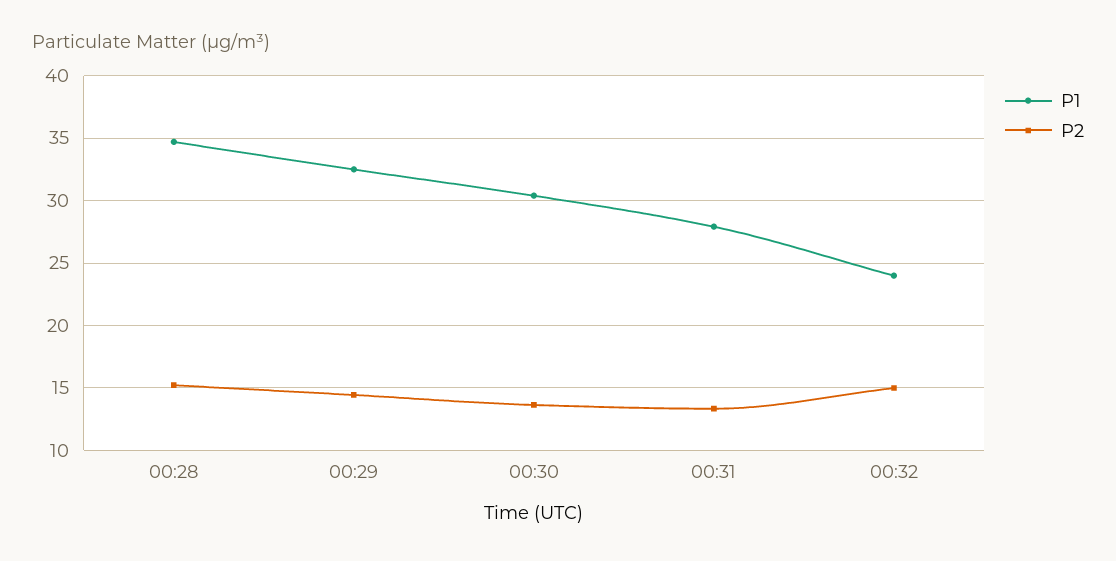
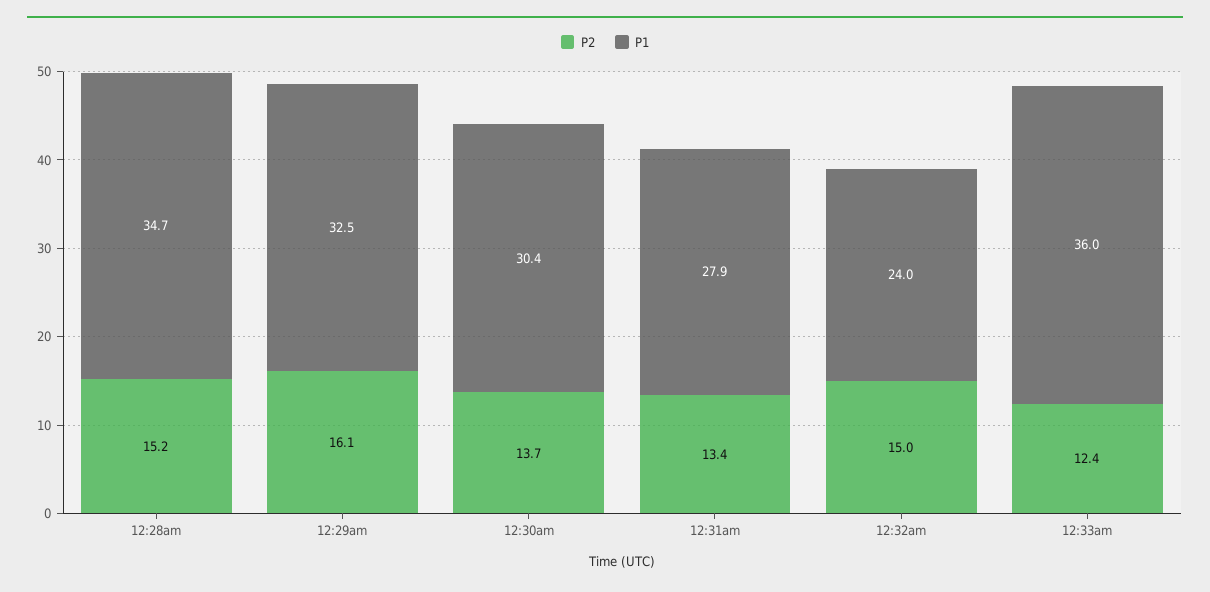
P2, 00:29: 14.5 -> 16.1
P2, 12:33am: none -> 12.4
P1, 12:33am: none -> 36

